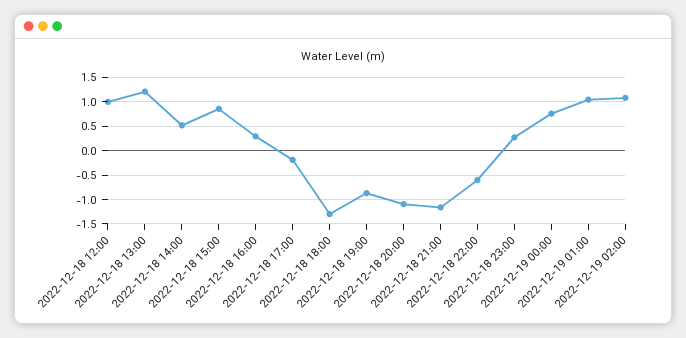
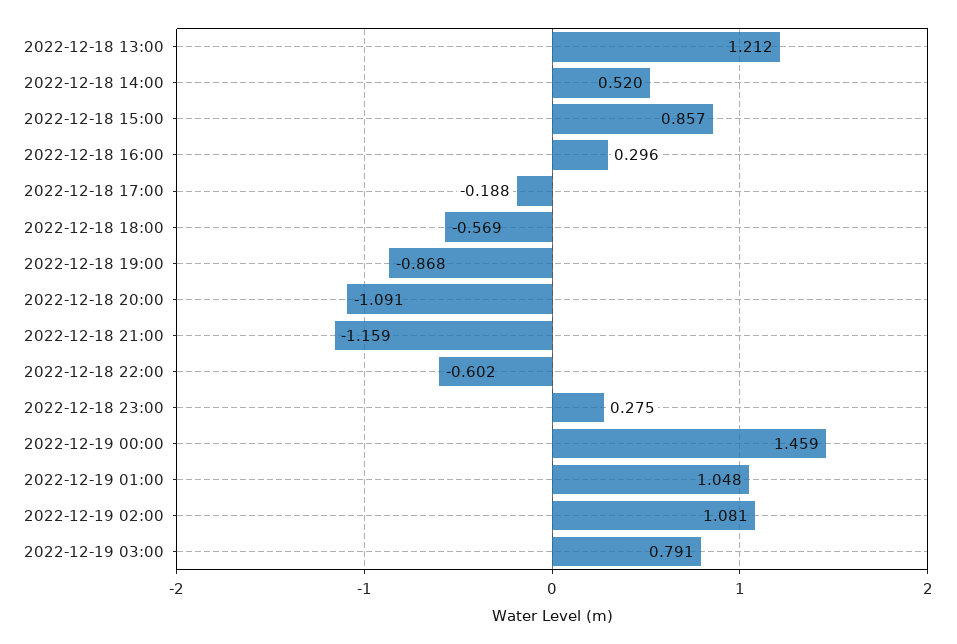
2022-12-18 12:00: 1 -> none
2022-12-18 18:00: -1.25 -> -0.569
2022-12-19 00:00: 0.75 -> 1.459
2022-12-19 03:00: none -> 0.791

